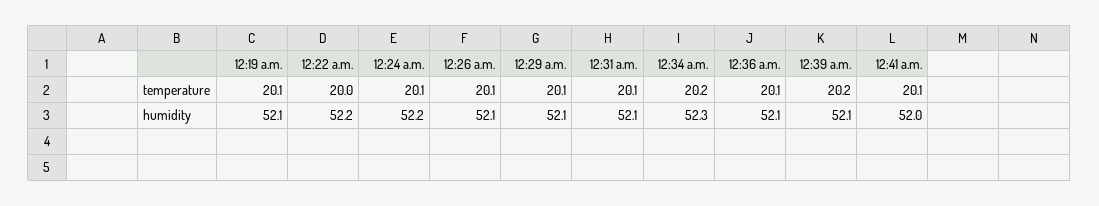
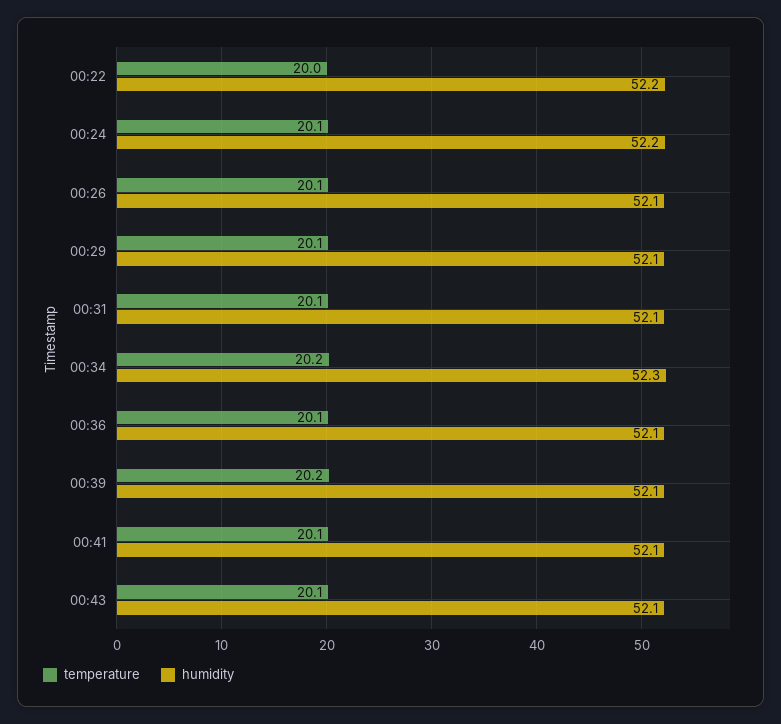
temperature, 12:19 a.m.: 20.1 -> none
humidity, 12:19 a.m.: 52.1 -> none
humidity, 12:41 a.m.: 52 -> 52.1
temperature, 00:43: none -> 20.1
humidity, 00:43: none -> 52.1

